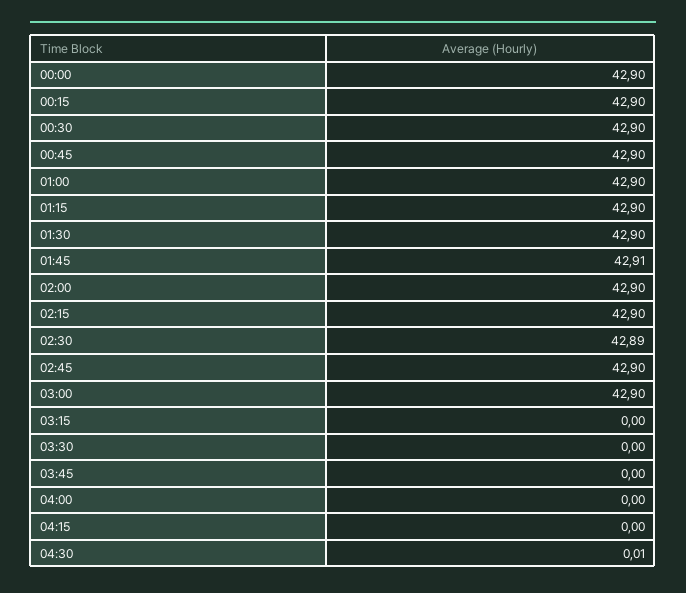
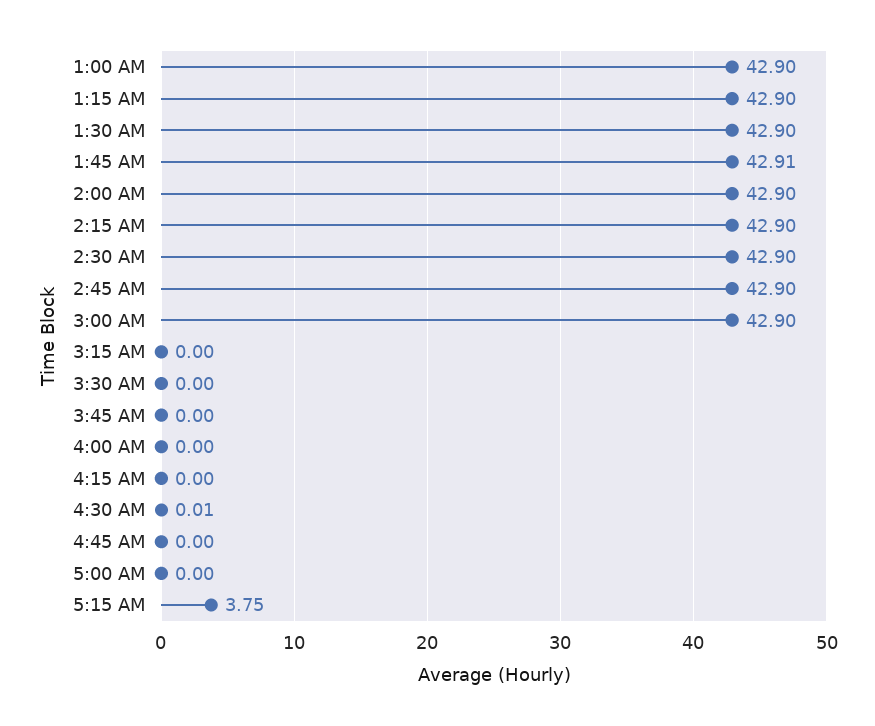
00:00: 42.9 -> none
00:15: 42.9 -> none
00:30: 42.9 -> none
00:45: 42.9 -> none
02:30: 42.89 -> 42.9
4:45 AM: none -> 0
5:00 AM: none -> 0
5:15 AM: none -> 3.75

